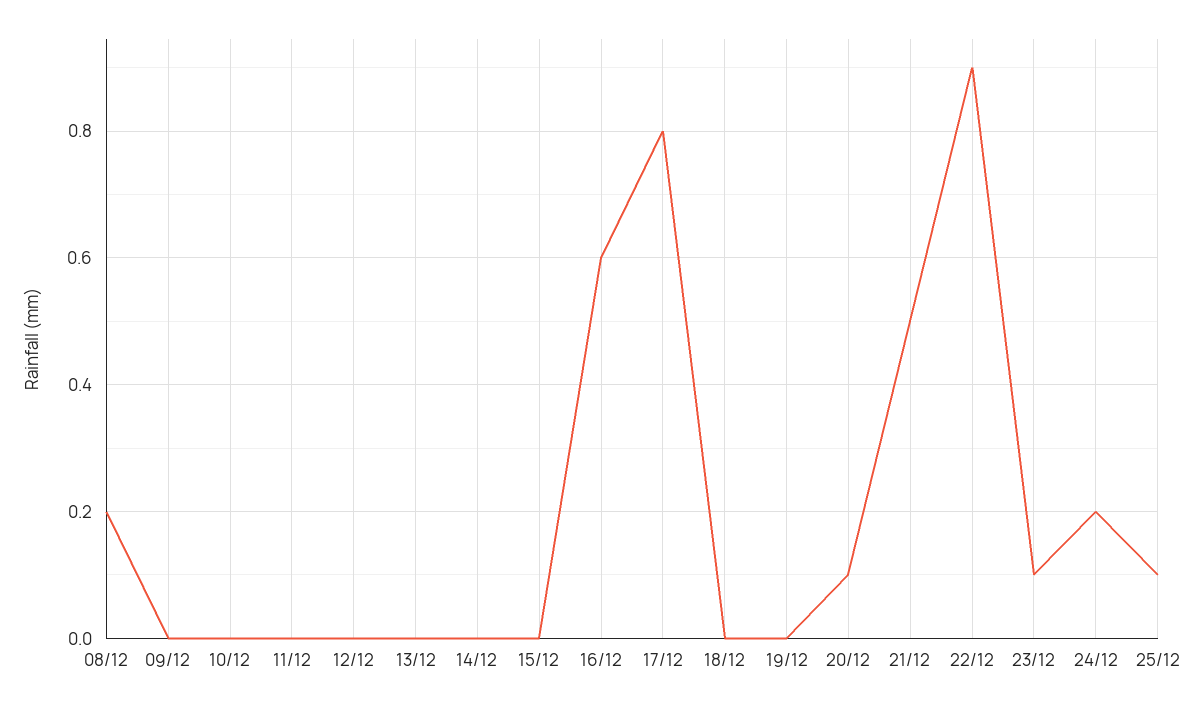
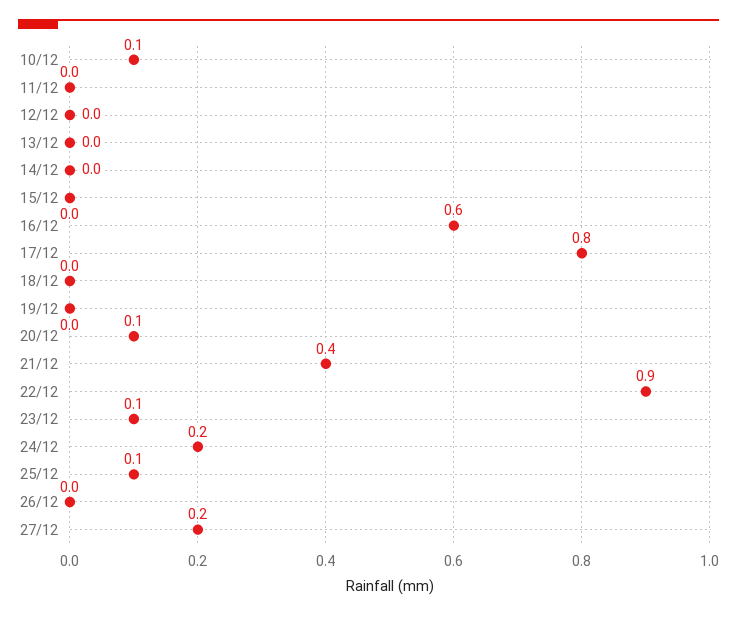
08/12: 0.2 -> none
09/12: 0 -> none
10/12: 0 -> 0.1
21/12: 0.5 -> 0.4
26/12: none -> 0
27/12: none -> 0.2

